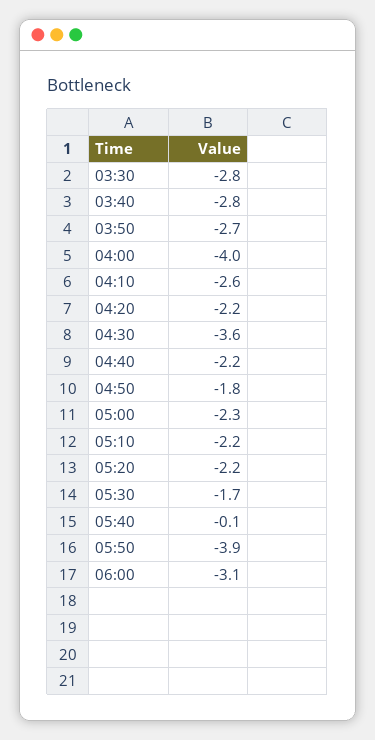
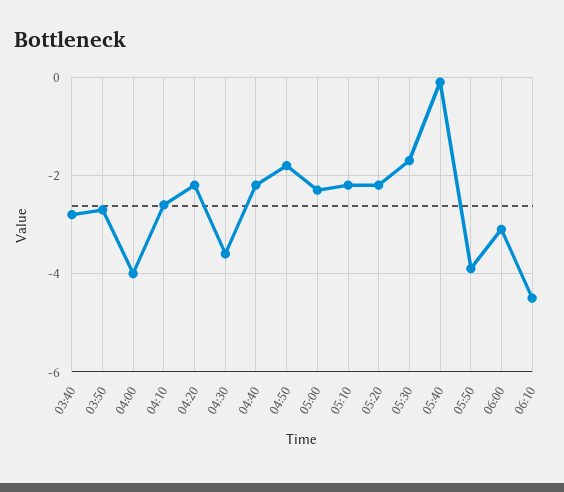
03:30: -2.8 -> none
06:10: none -> -4.5

